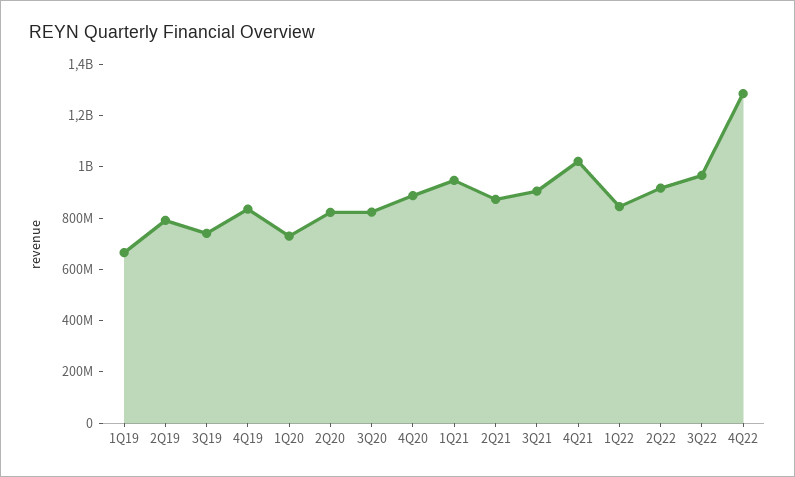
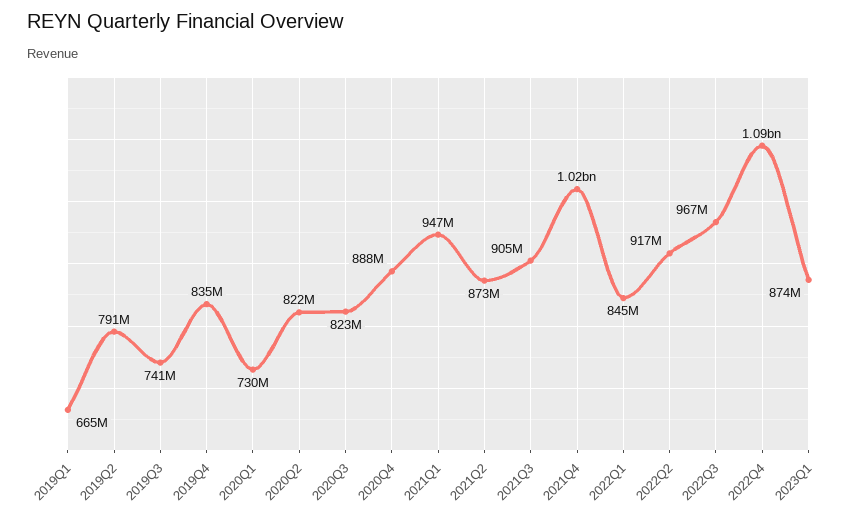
4Q22: 1300000000 -> 1090000000
2023Q1: none -> 874000000

